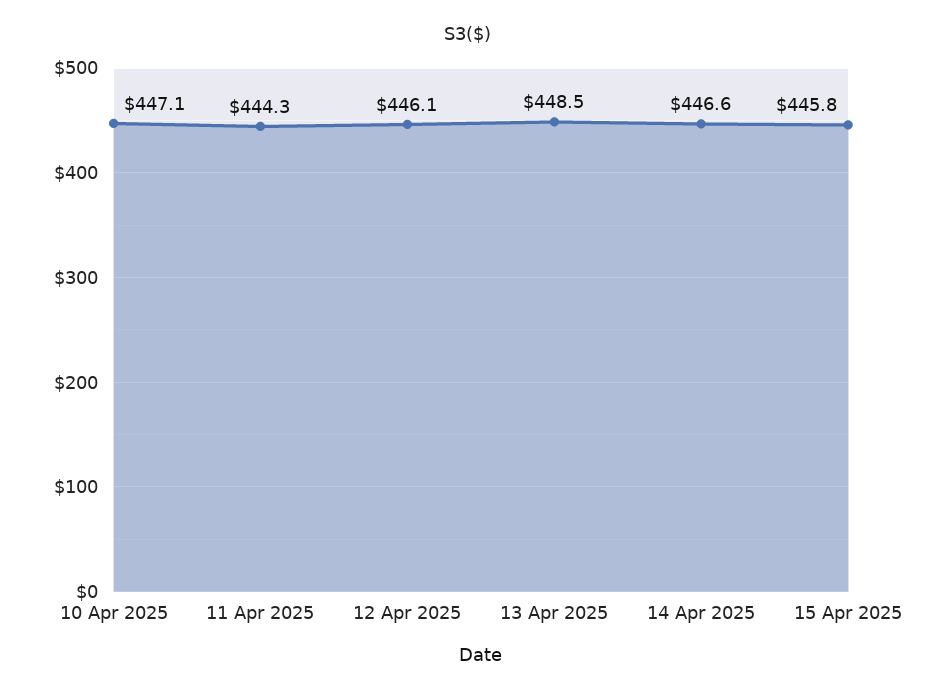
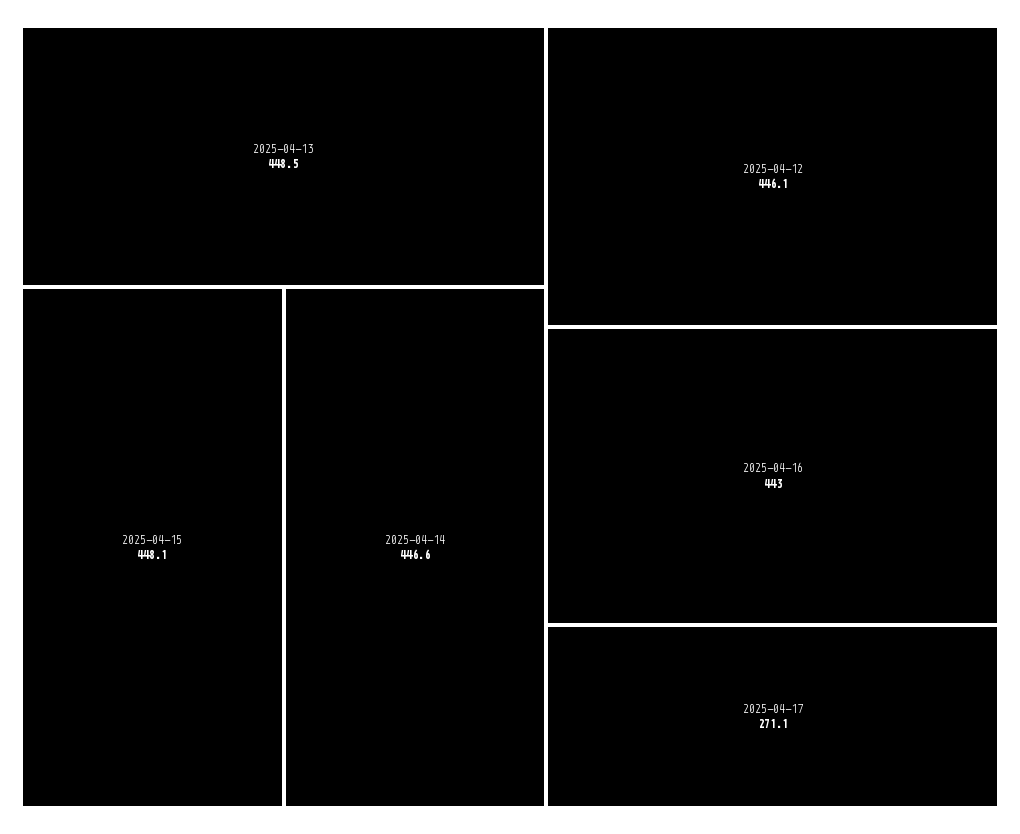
10 Apr 2025: 447.1 -> none
11 Apr 2025: 444.3 -> none
15 Apr 2025: 445.8 -> 448.1
2025-04-16: none -> 443
2025-04-17: none -> 271.1

